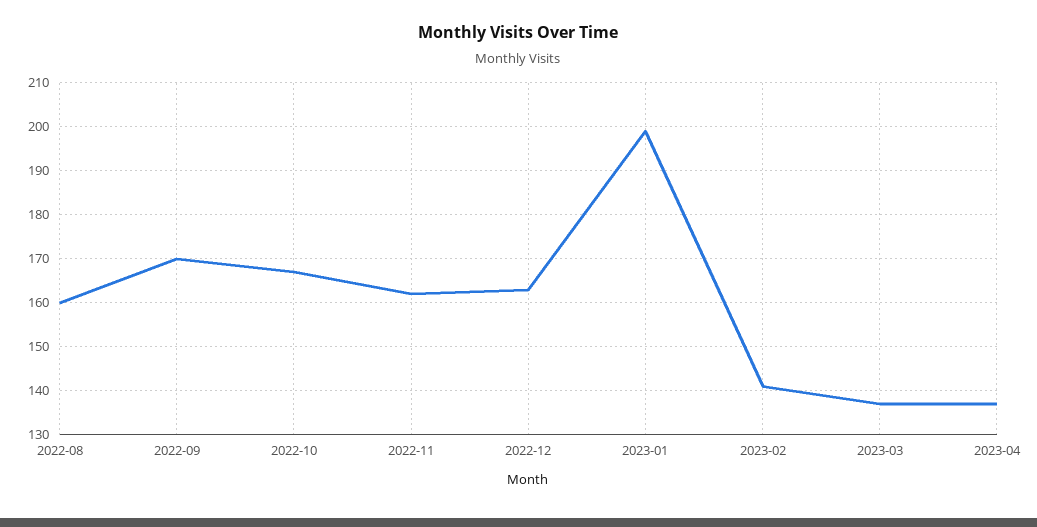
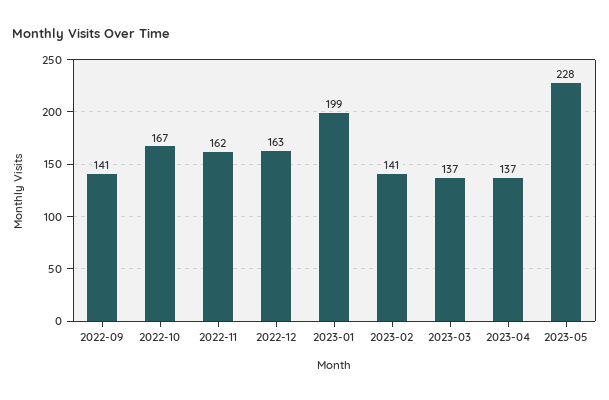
2022-08: 160 -> none
2022-09: 170 -> 141
2023-05: none -> 228

